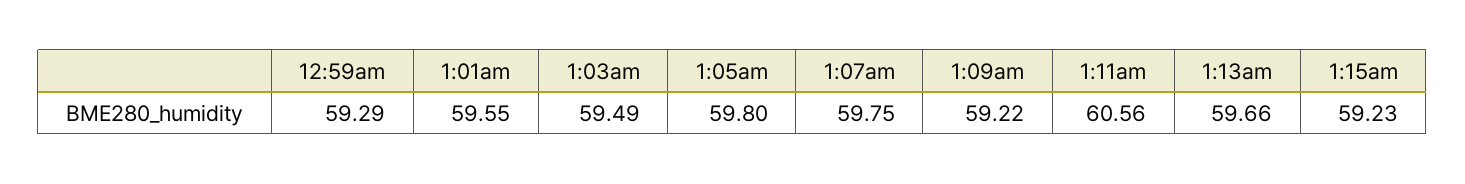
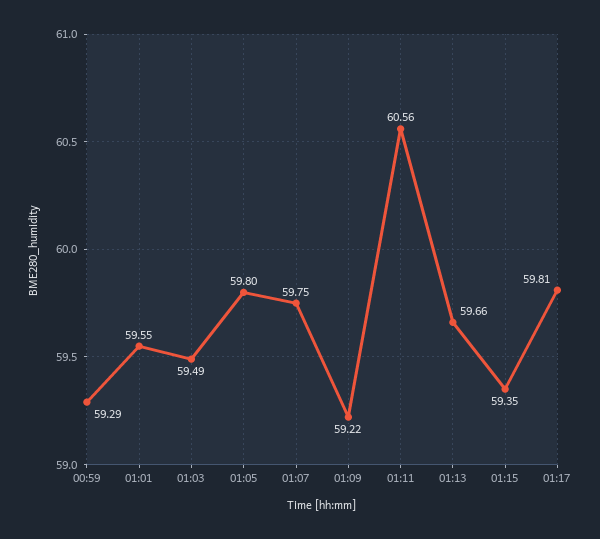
1:15am: 59.23 -> 59.35
01:17: none -> 59.81

